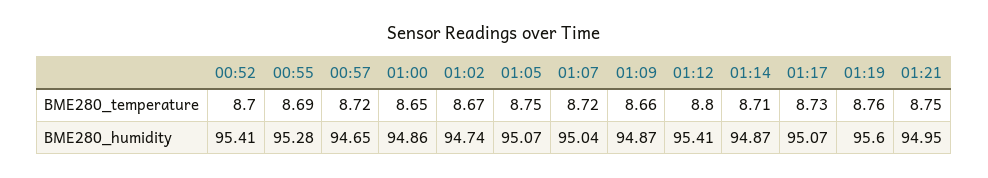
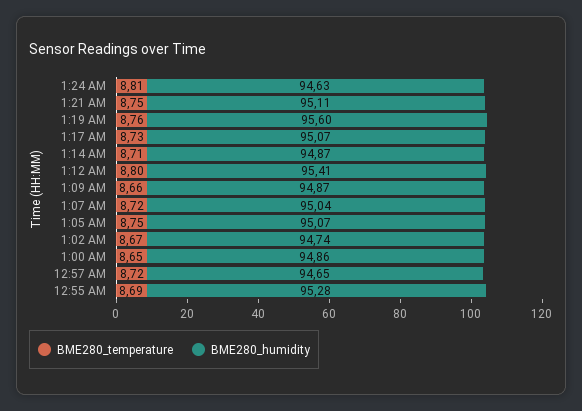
BME280_temperature, 00:52: 8.7 -> none
BME280_humidity, 00:52: 95.41 -> none
BME280_humidity, 01:21: 94.95 -> 95.11
BME280_temperature, 1:24 AM: none -> 8.81
BME280_humidity, 1:24 AM: none -> 94.63

